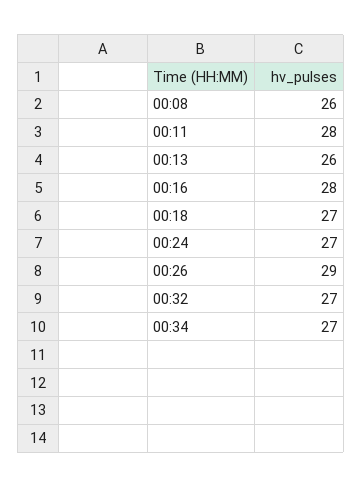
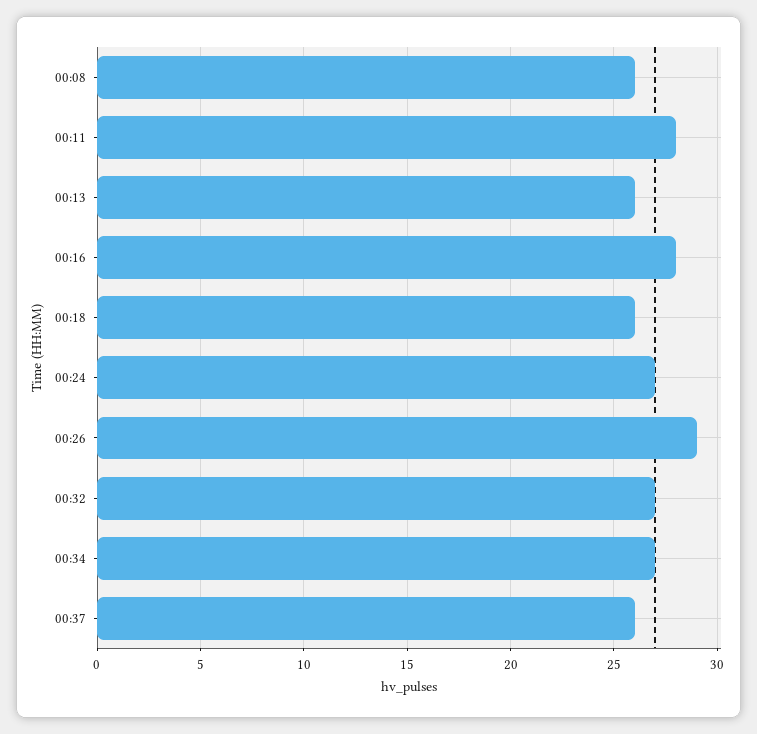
00:18: 27 -> 26
00:37: none -> 26

